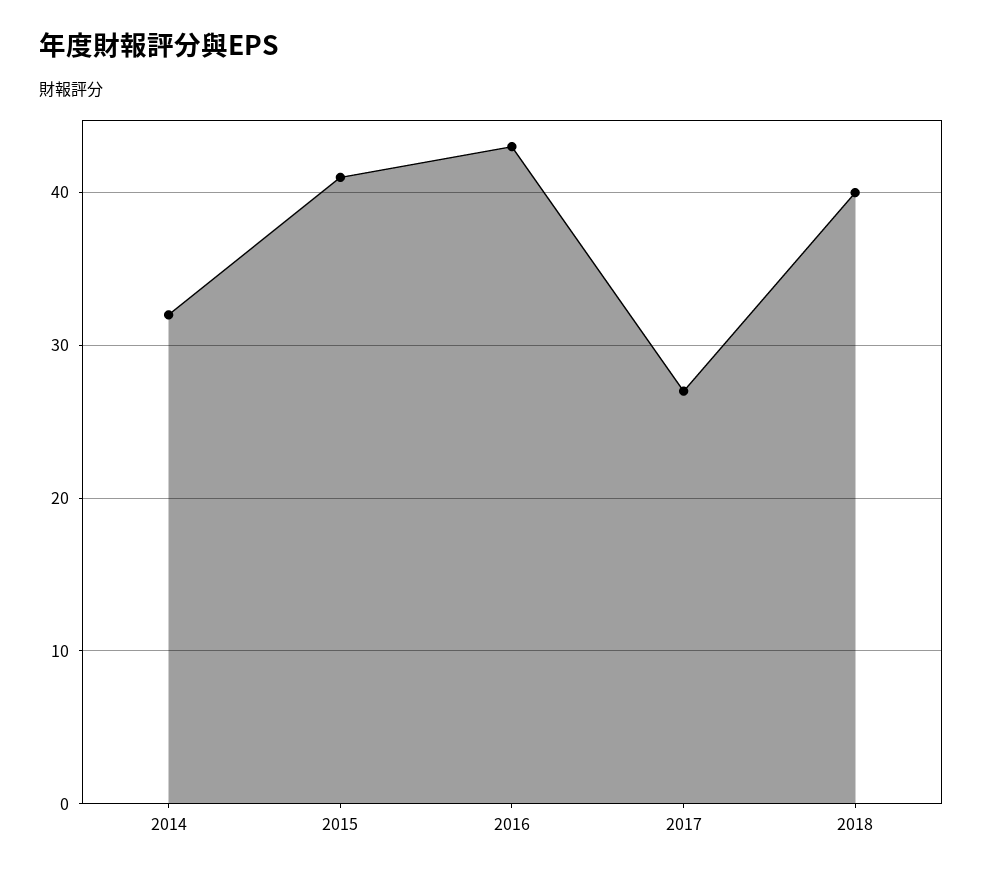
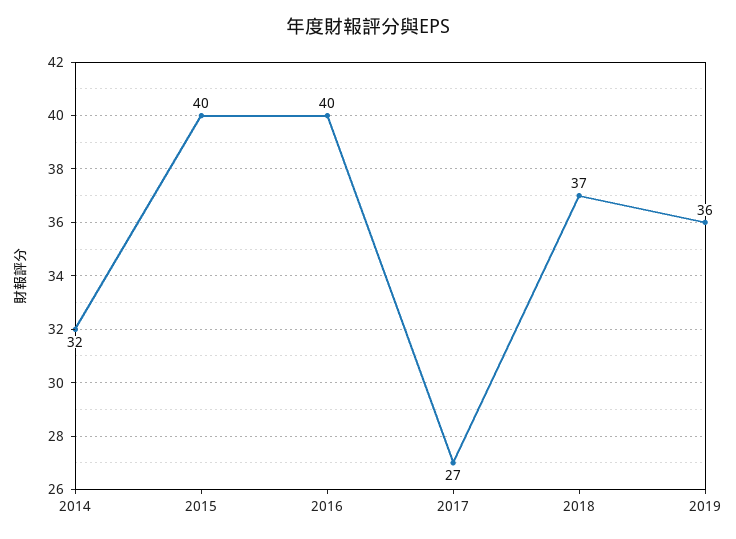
2015: 41 -> 40
2016: 43 -> 40
2018: 40 -> 37
2019: none -> 36

